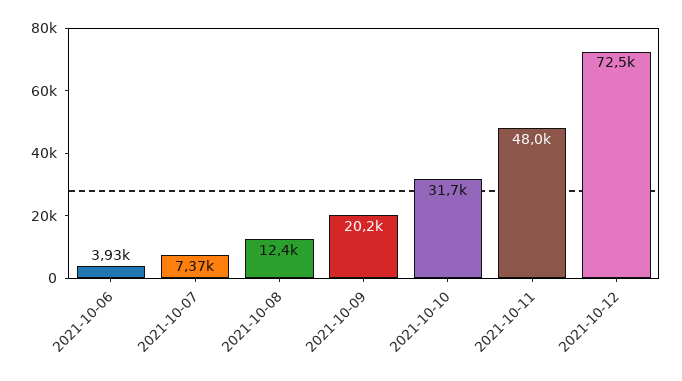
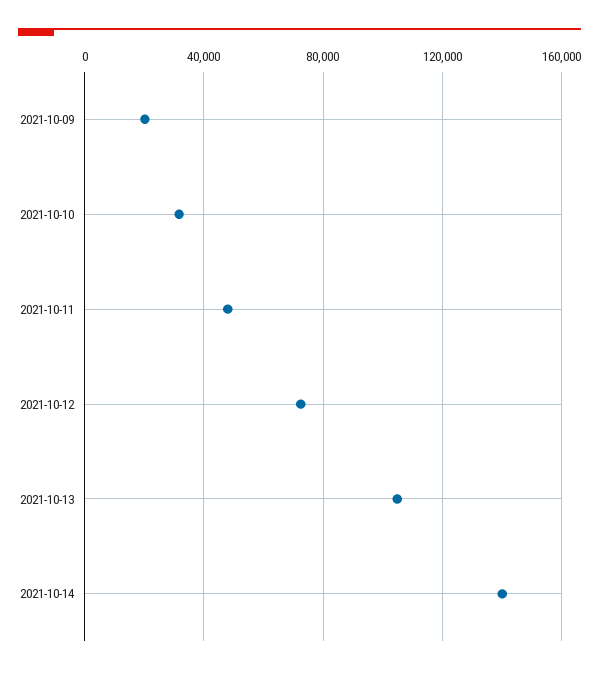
2021-10-06: 3930 -> none
2021-10-07: 7370 -> none
2021-10-08: 12400 -> none
2021-10-13: none -> 105000
2021-10-14: none -> 140000

